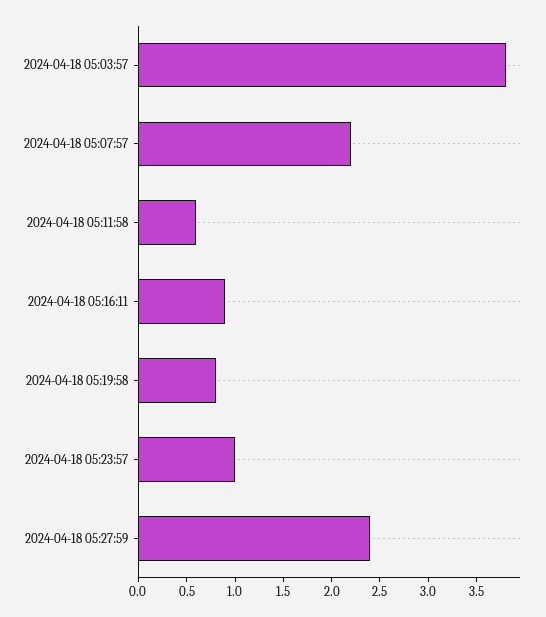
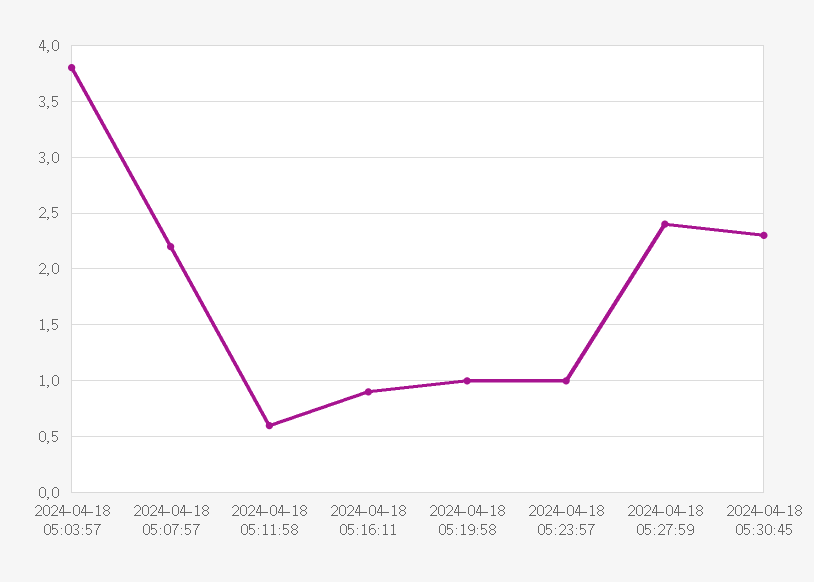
2024-04-18 05:19:58: 0.8 -> 1
2024-04-18 05:30:45: none -> 2.3

